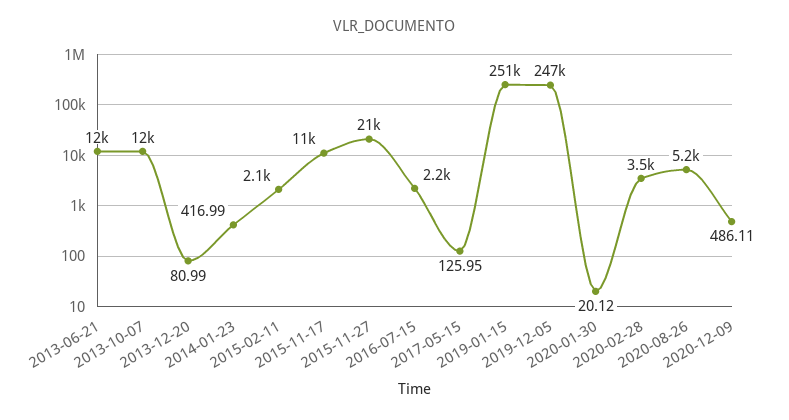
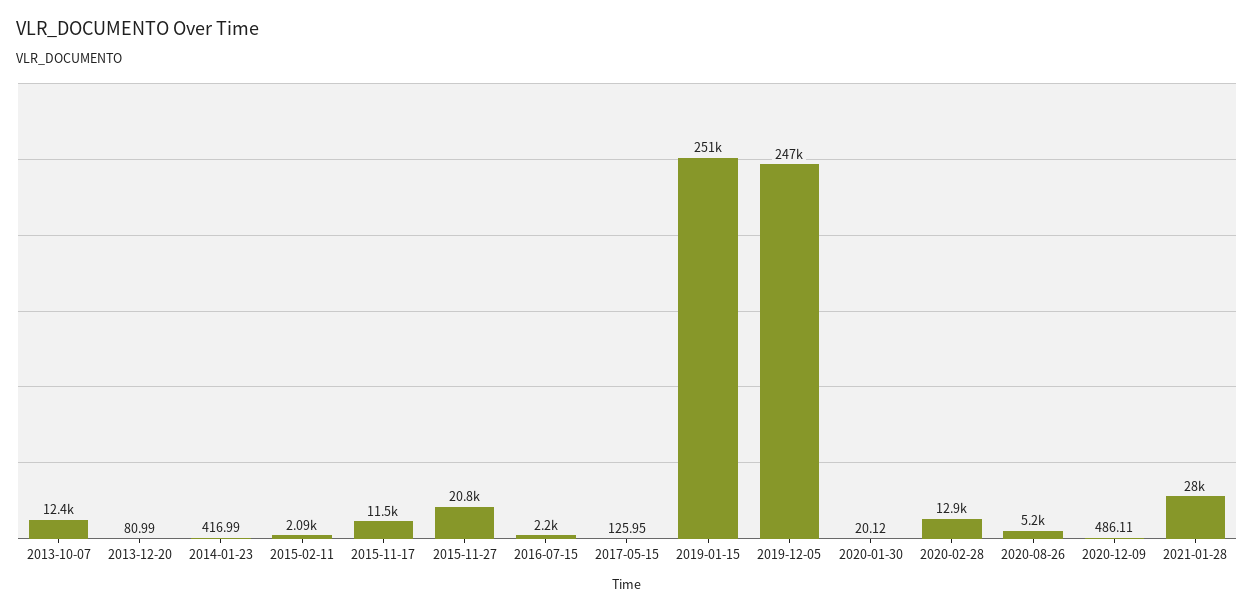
2013-06-21: 12000 -> none
2020-02-28: 3500 -> 12900
2021-01-28: none -> 28000

